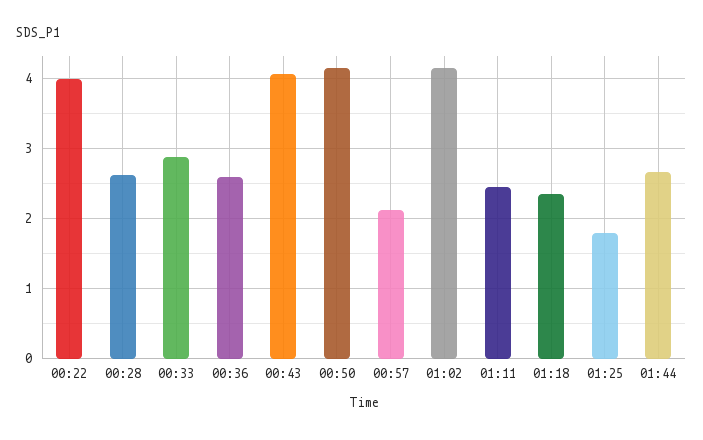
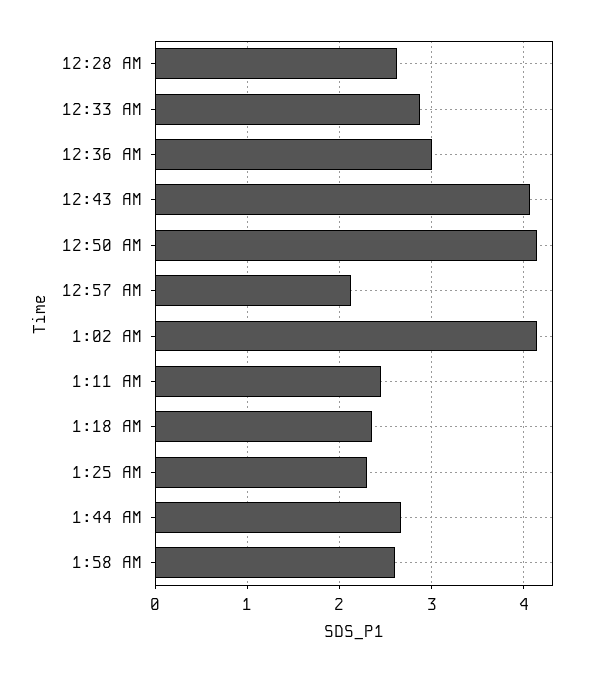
00:22: 4 -> none
00:36: 2.6 -> 3
01:25: 1.8 -> 2.3
1:58 AM: none -> 2.6

